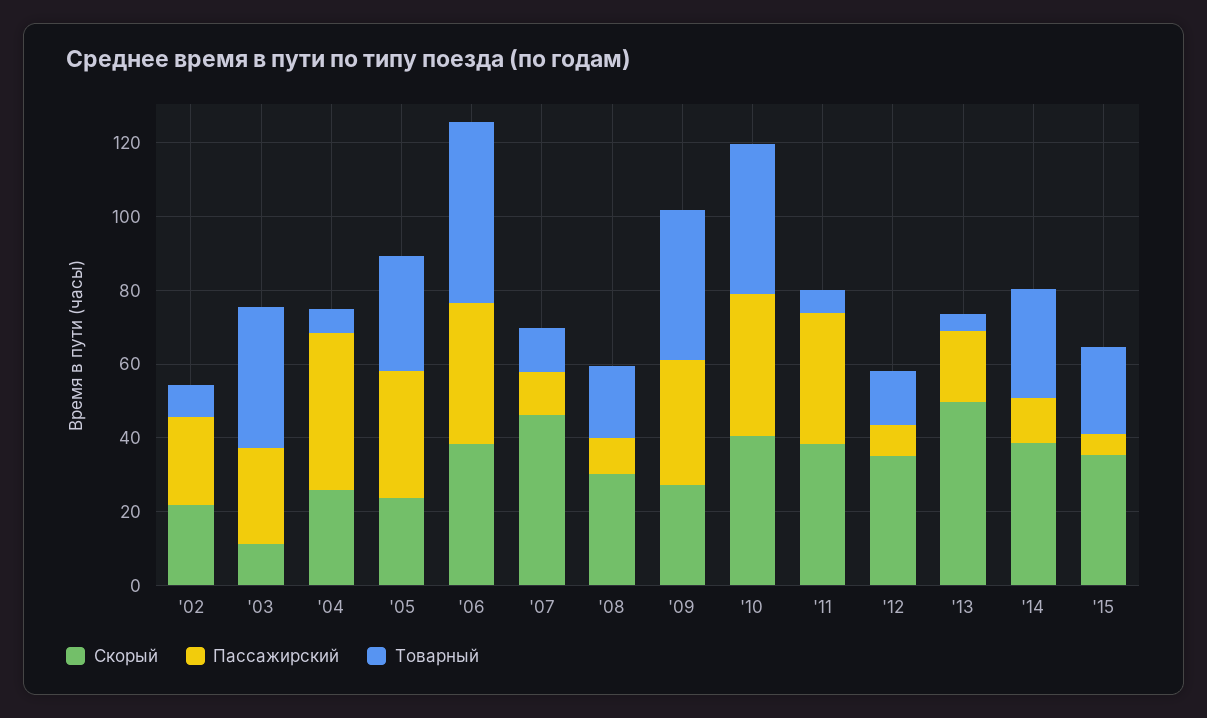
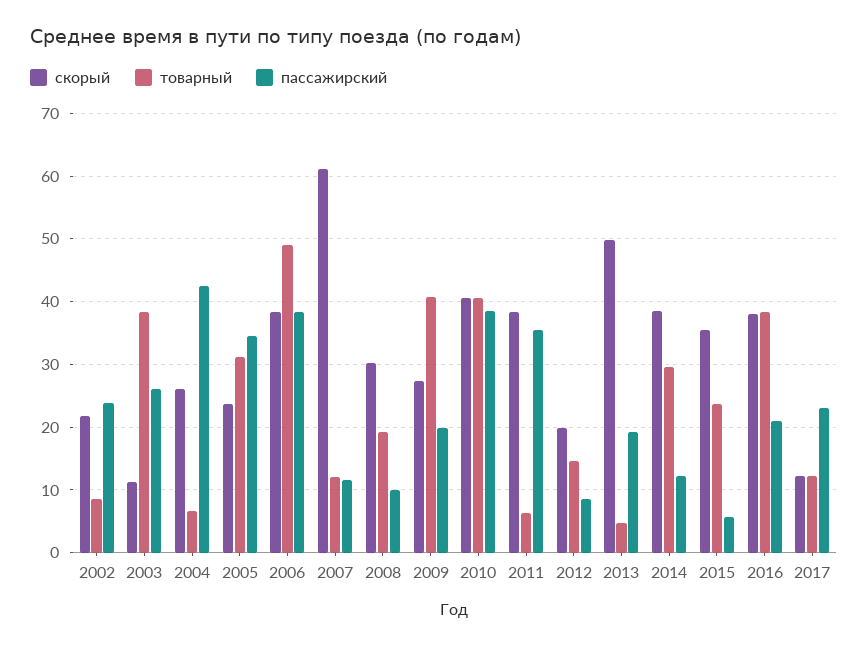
Скорый, '07: 45 -> 61
Пассажирский, '09: 35 -> 20
Скорый, '12: 35 -> 20
Скорый, 2016: none -> 38
Товарный, 2016: none -> 38
Пассажирский, 2016: none -> 21
Скорый, 2017: none -> 12
Товарный, 2017: none -> 12
Пассажирский, 2017: none -> 23

